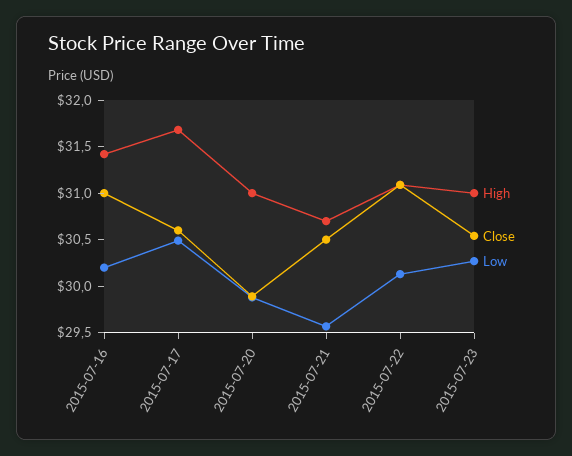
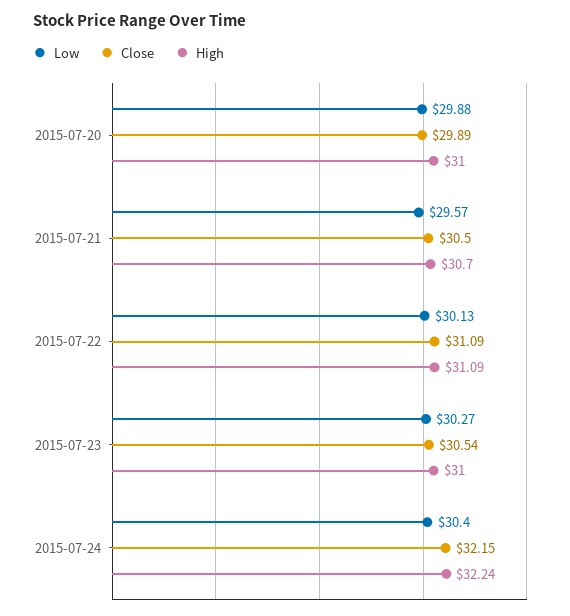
High, 2015-07-16: 31.4 -> none
Close, 2015-07-16: 31 -> none
Low, 2015-07-16: 30.2 -> none
High, 2015-07-17: 31.7 -> none
Close, 2015-07-17: 30.6 -> none
Low, 2015-07-17: 30.5 -> none
Low, 2015-07-24: none -> 30.4
Close, 2015-07-24: none -> 32.15
High, 2015-07-24: none -> 32.24

